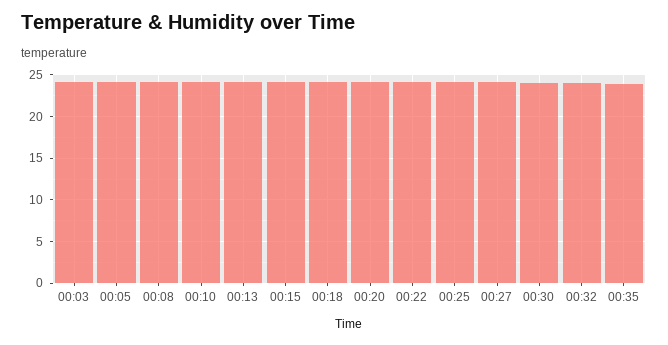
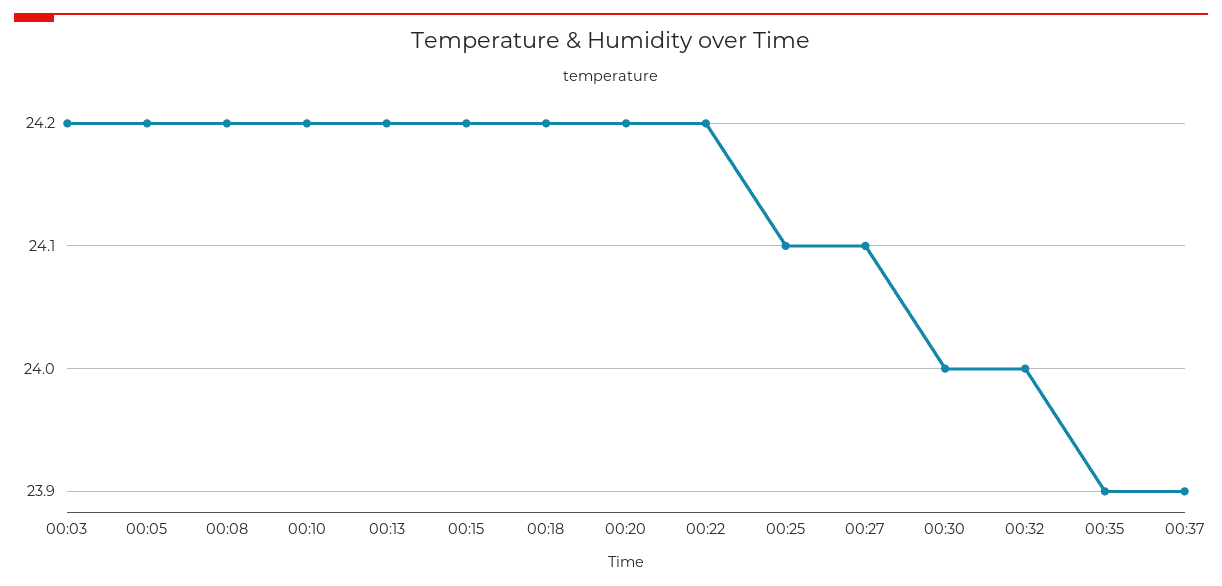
00:37: none -> 23.9

